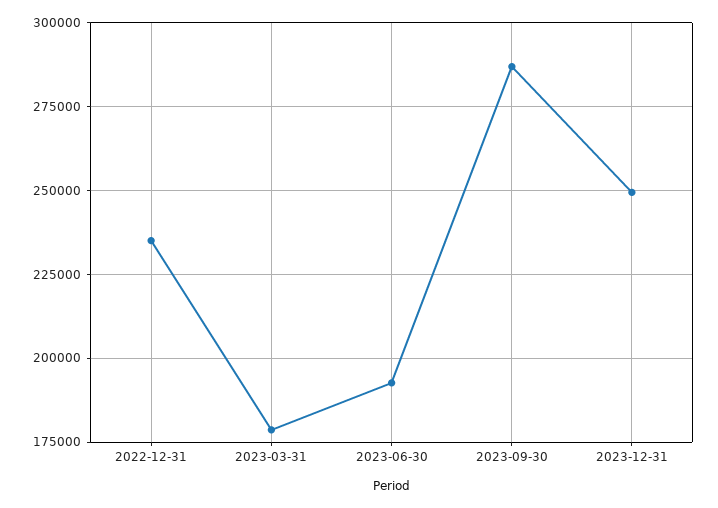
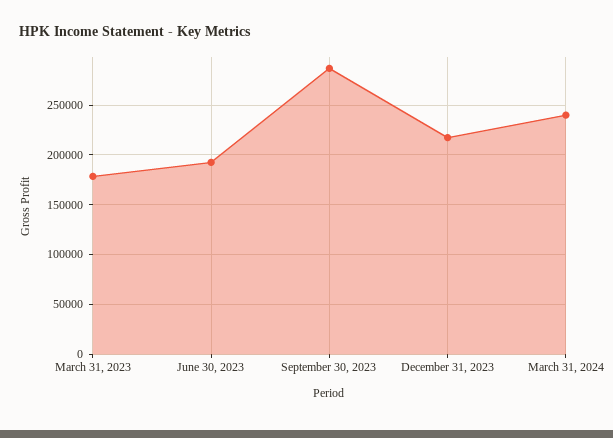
2022-12-31: 235000 -> none
2023-12-31: 250000 -> 220000
March 31, 2024: none -> 240000

